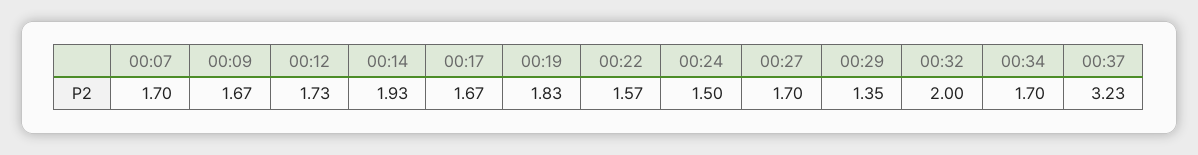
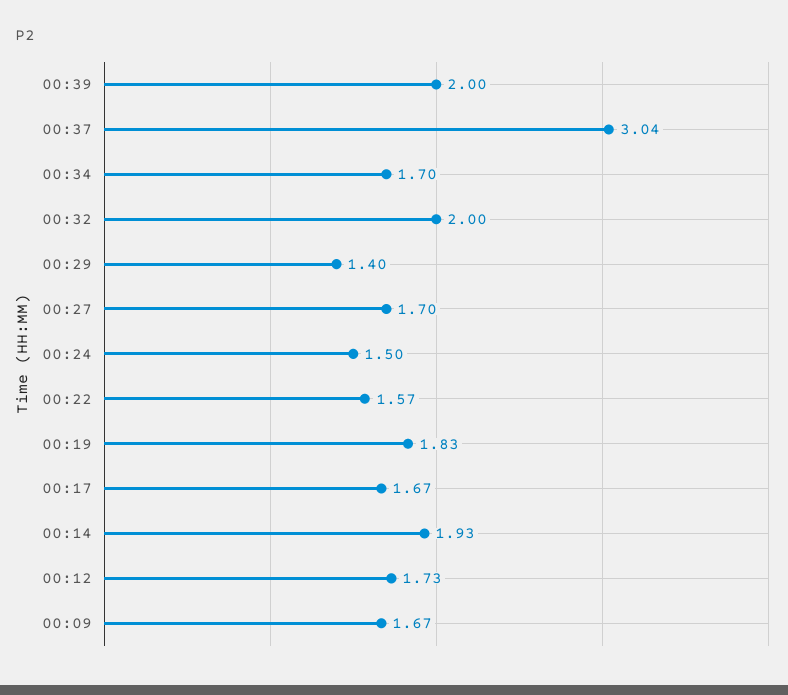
00:07: 1.7 -> none
00:29: 1.35 -> 1.4
00:37: 3.23 -> 3.04
00:39: none -> 2

